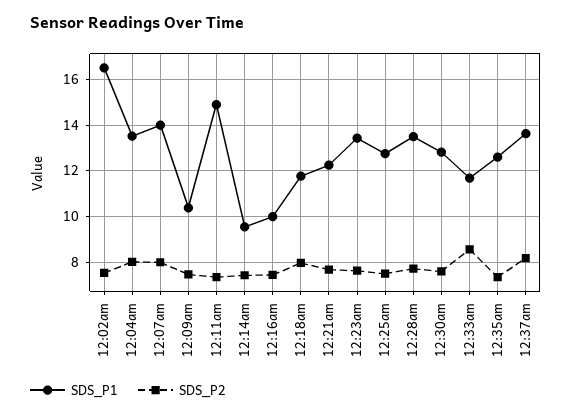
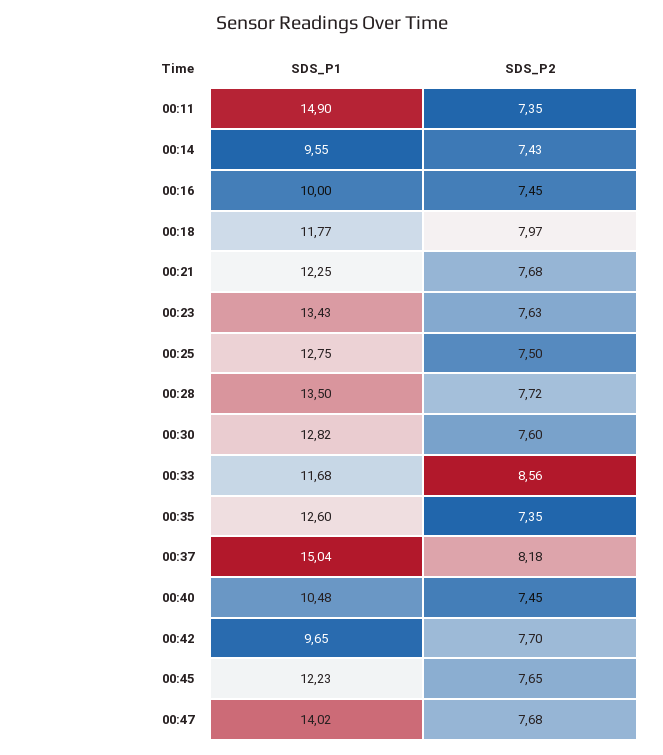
SDS_P1, 12:02am: 16.5 -> none
SDS_P2, 12:02am: 7.5 -> none
SDS_P1, 12:04am: 13.5 -> none
SDS_P2, 12:04am: 8 -> none
SDS_P1, 12:07am: 14 -> none
SDS_P2, 12:07am: 8 -> none
SDS_P1, 12:09am: 10.5 -> none
SDS_P2, 12:09am: 7.5 -> none
SDS_P1, 12:37am: 13.5 -> 15.04
SDS_P1, 00:40: none -> 10.48
SDS_P2, 00:40: none -> 7.45
SDS_P1, 00:42: none -> 9.65
SDS_P2, 00:42: none -> 7.7
SDS_P1, 00:45: none -> 12.23
SDS_P2, 00:45: none -> 7.65
SDS_P1, 00:47: none -> 14.02
SDS_P2, 00:47: none -> 7.68

